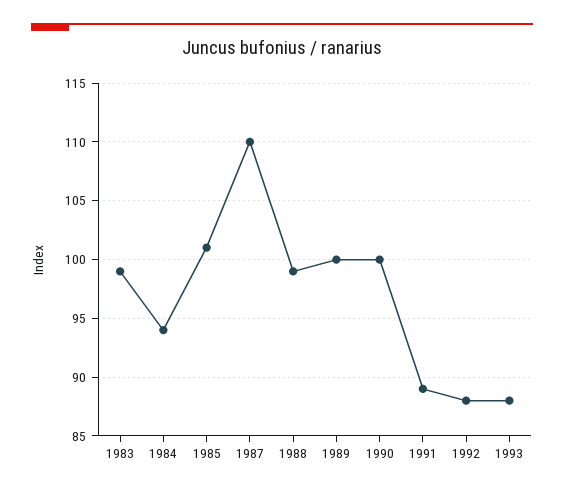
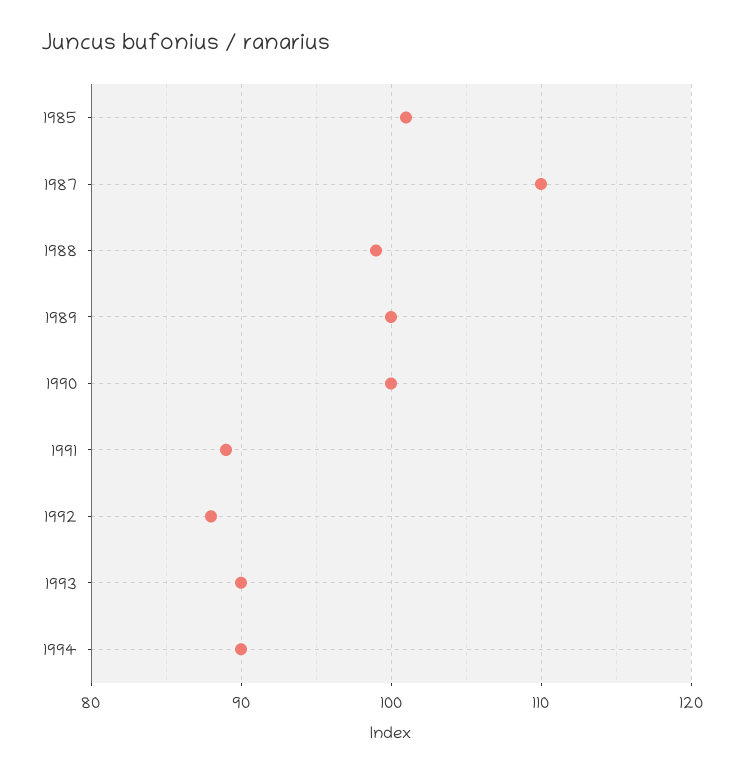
1983: 99 -> none
1984: 94 -> none
1993: 88 -> 90
1994: none -> 90

